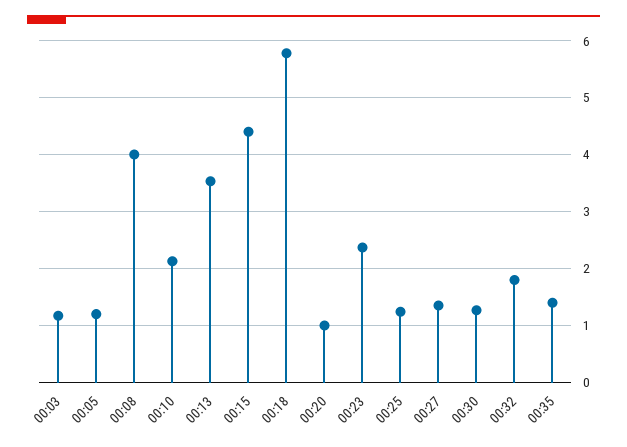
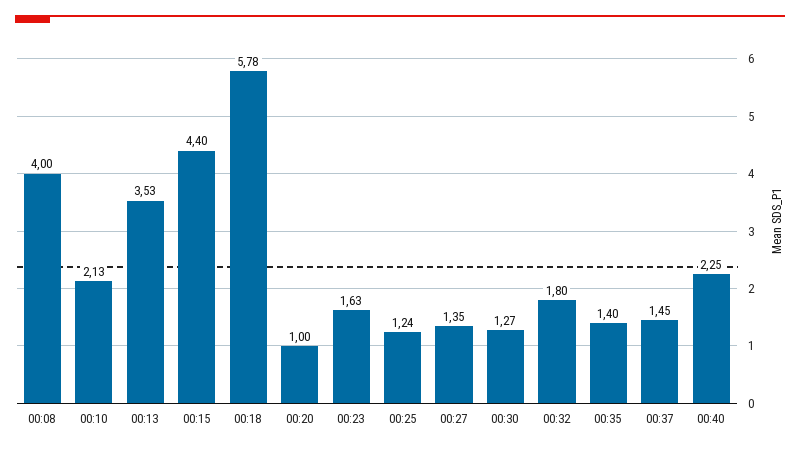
00:03: 1.2 -> none
00:05: 1.2 -> none
00:23: 2.4 -> 1.63
00:37: none -> 1.45
00:40: none -> 2.25

